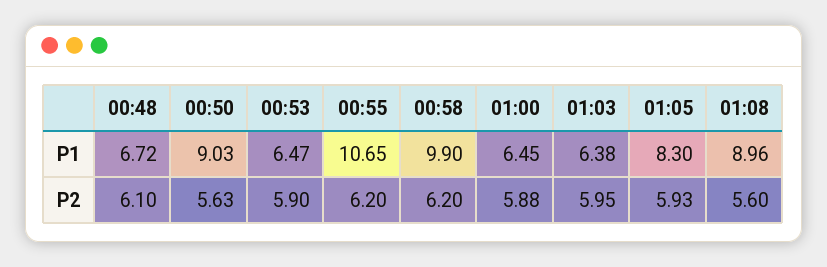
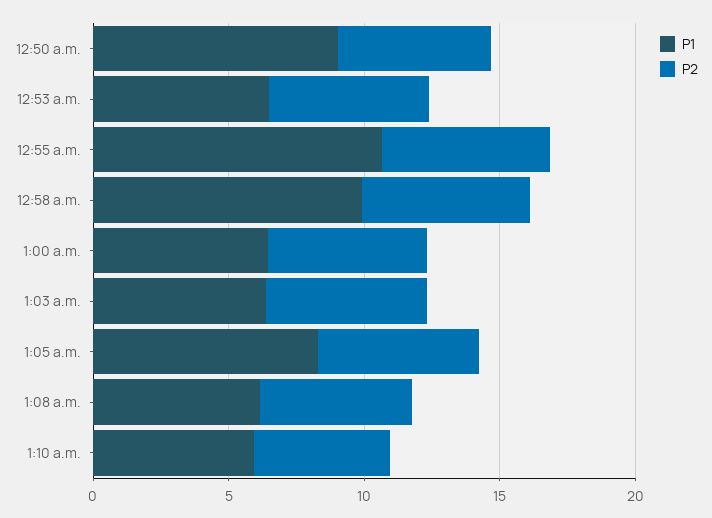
P1, 00:48: 6.72 -> none
P1, 01:08: 8.96 -> 6
P2, 00:48: 6.1 -> none
P1, 1:10 a.m.: none -> 6
P2, 1:10 a.m.: none -> 5

